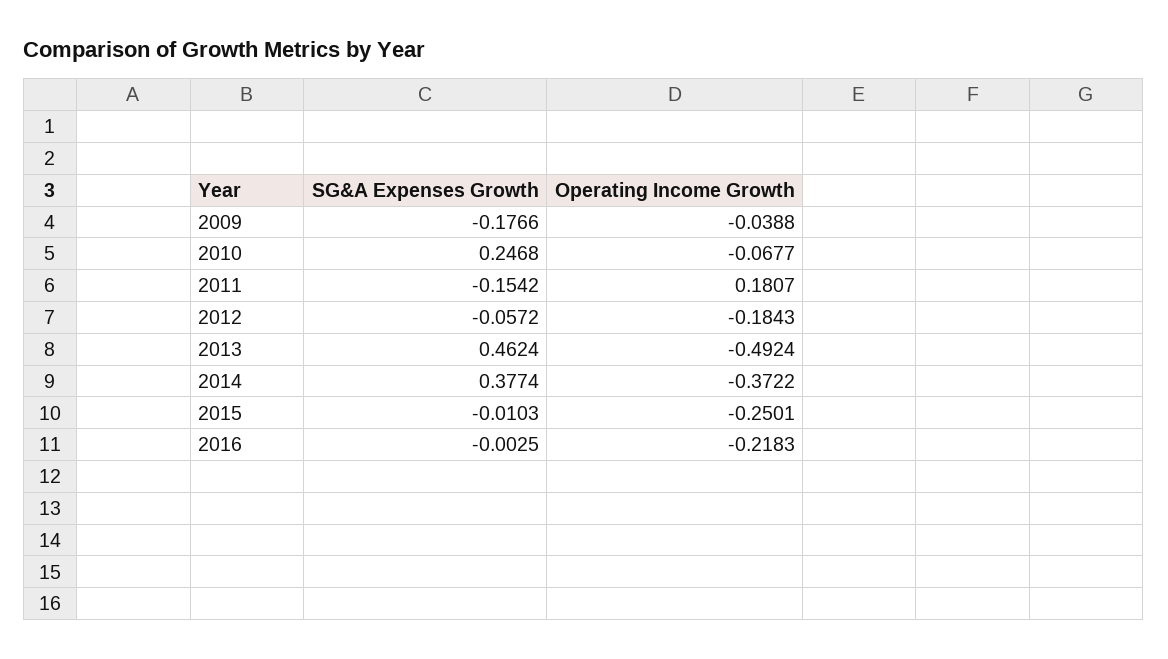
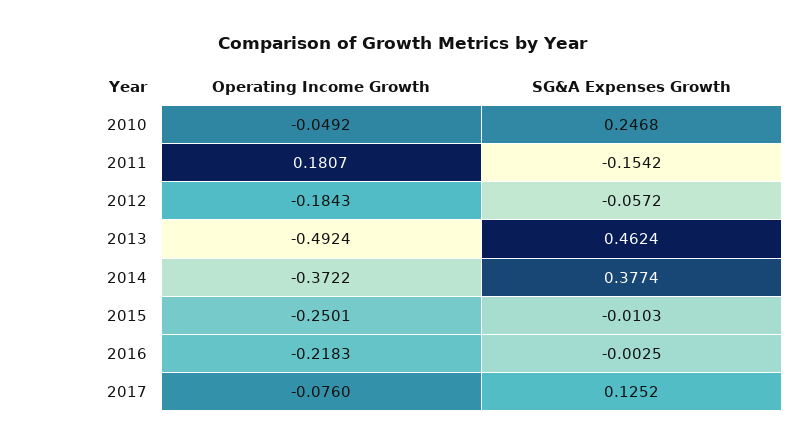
SG&A Expenses Growth, 2009: -0.1766 -> none
Operating Income Growth, 2009: -0.0388 -> none
Operating Income Growth, 2010: -0.0677 -> -0.0492
Operating Income Growth, 2017: none -> -0.076
SG&A Expenses Growth, 2017: none -> 0.1252

